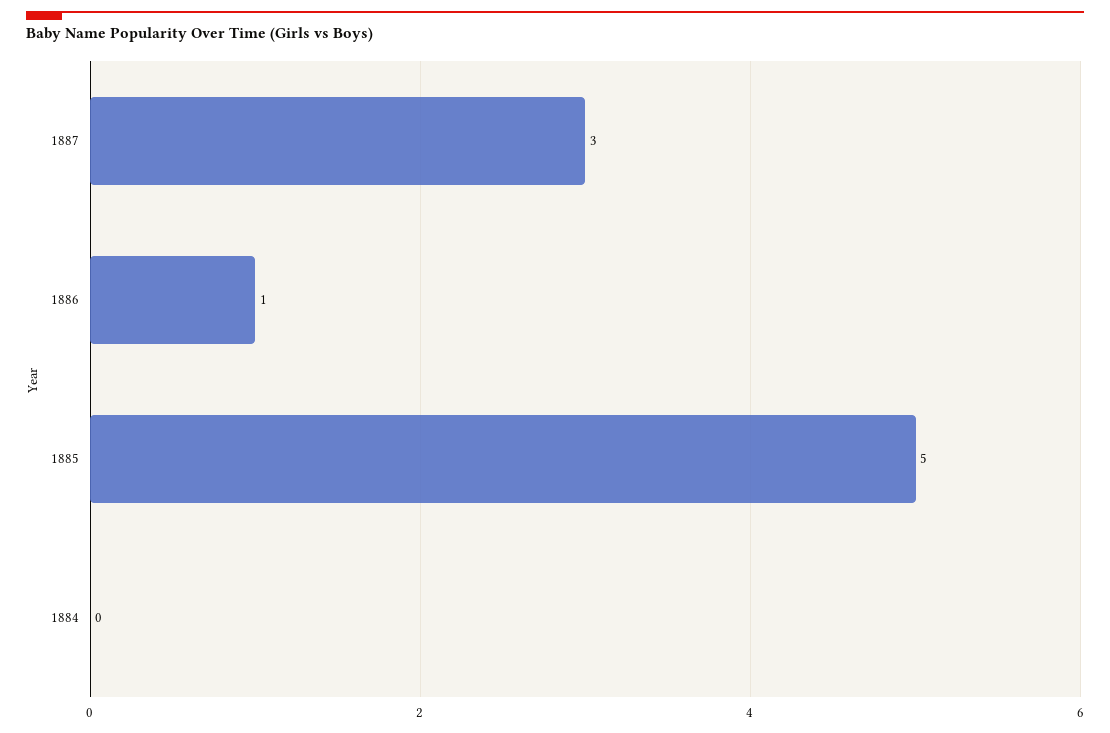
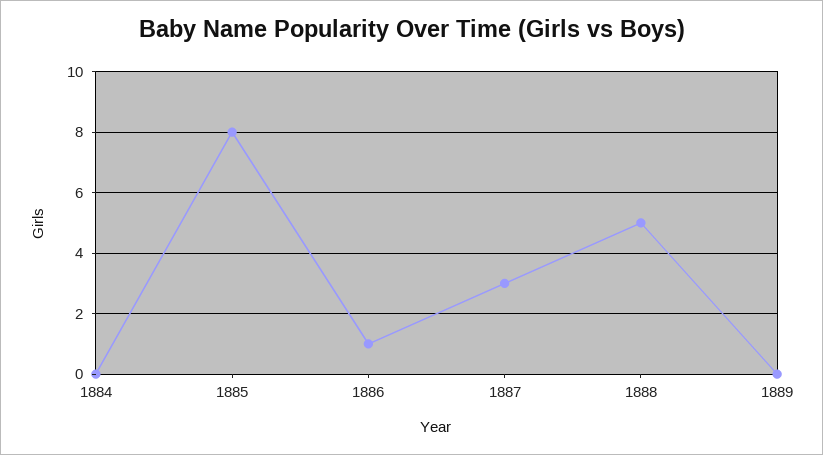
1885: 5 -> 8
1888: none -> 5
1889: none -> 0

